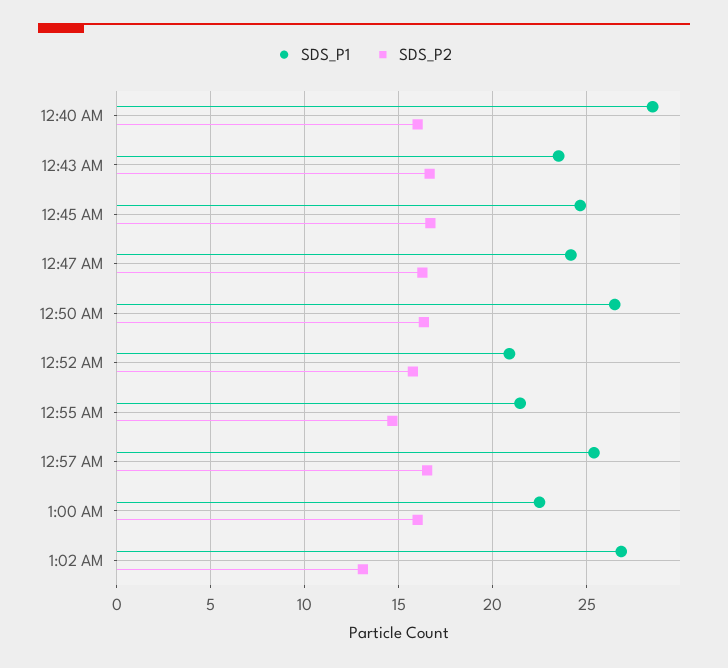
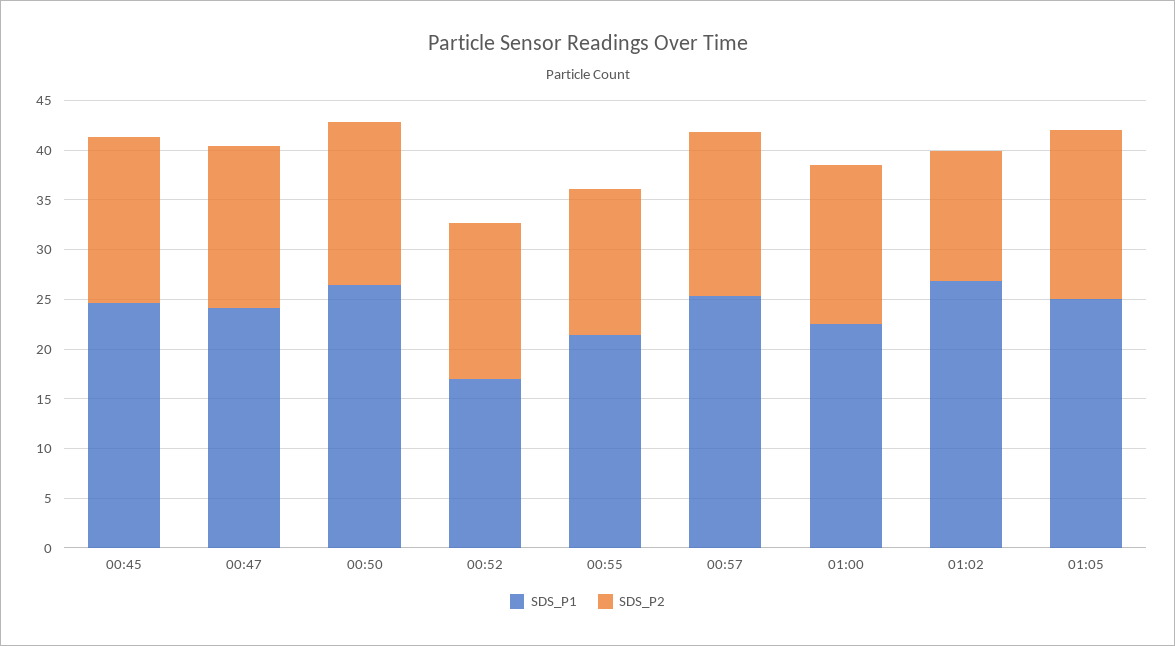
SDS_P1, 12:40 AM: 28.5 -> none
SDS_P2, 12:40 AM: 16 -> none
SDS_P1, 12:43 AM: 23.5 -> none
SDS_P2, 12:43 AM: 16.5 -> none
SDS_P1, 12:52 AM: 21 -> 17
SDS_P1, 01:05: none -> 25
SDS_P2, 01:05: none -> 17

